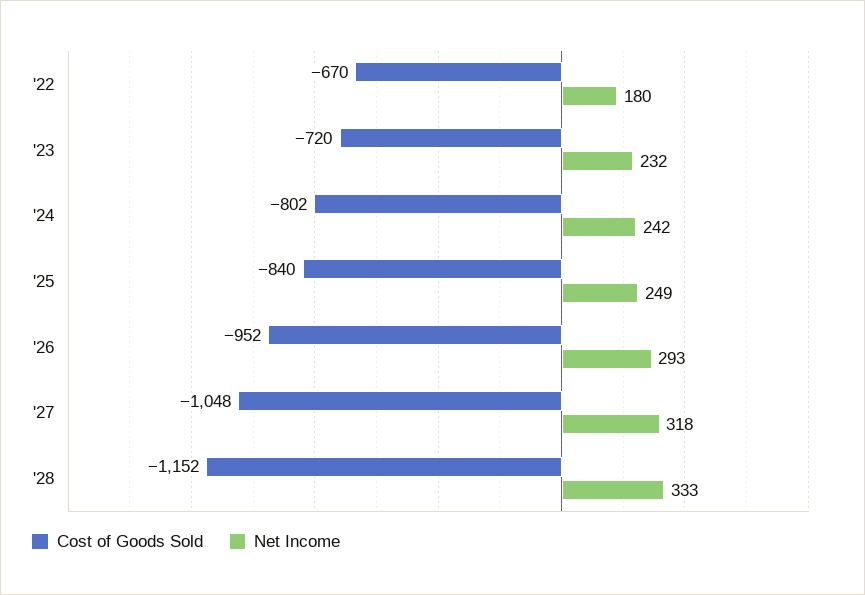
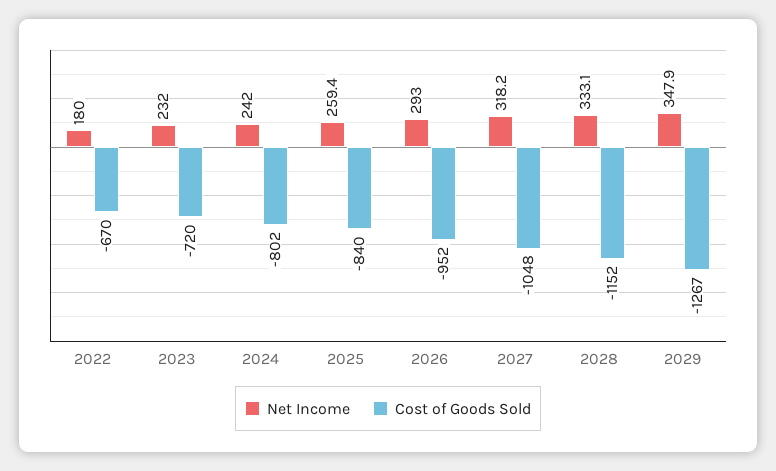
Net Income, '25: 249 -> 259.4
Net Income, 2029: none -> 347.9
Cost of Goods Sold, 2029: none -> -1267

